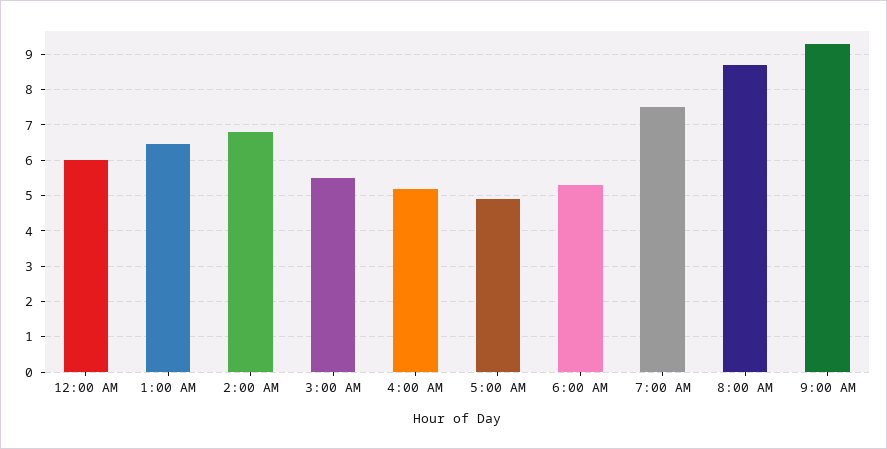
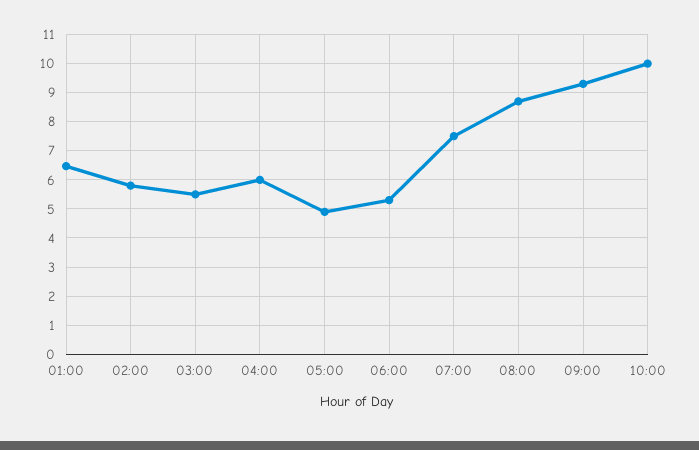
12:00 AM: 6 -> none
2:00 AM: 6.8 -> 5.75
4:00 AM: 5.2 -> 6
10:00: none -> 10

